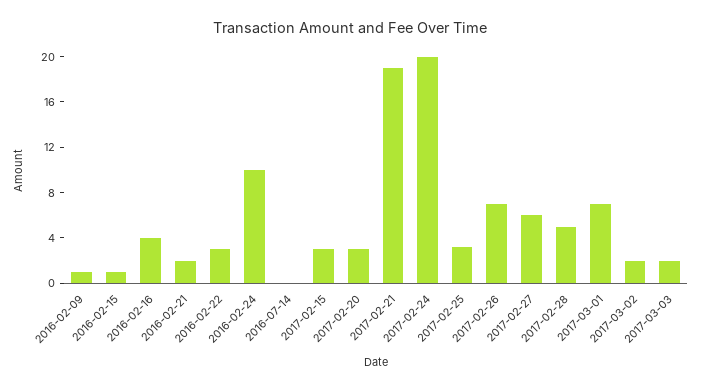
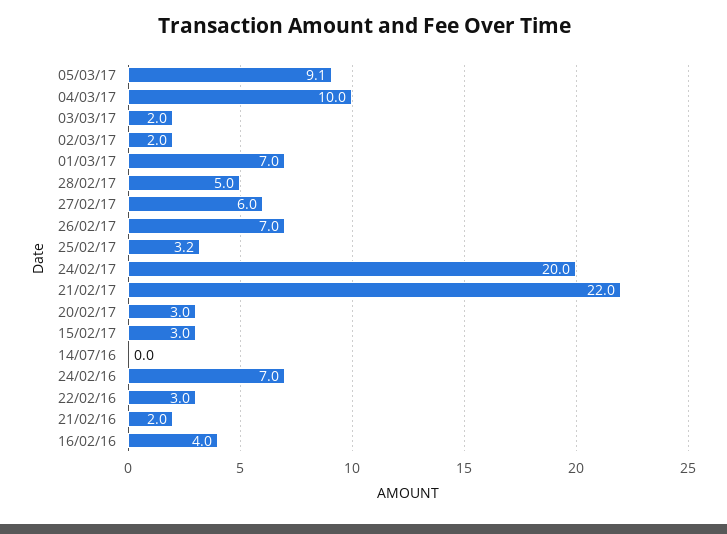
2016-02-09: 1 -> none
2016-02-15: 1 -> none
2016-02-24: 10 -> 7
2017-02-21: 19 -> 22
05/03/17: none -> 9.1
04/03/17: none -> 10

